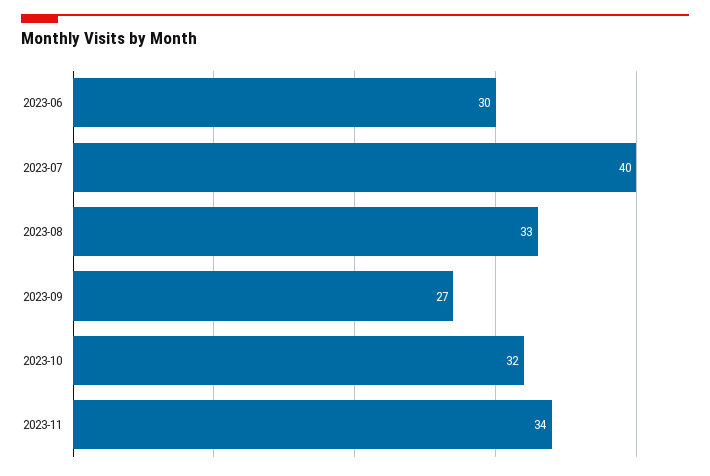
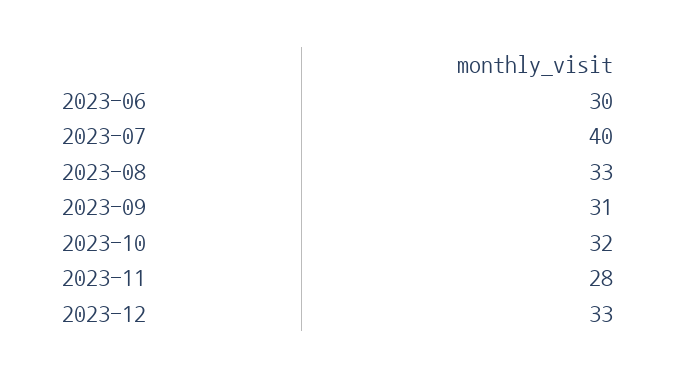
2023-09: 27 -> 31
2023-11: 34 -> 28
2023-12: none -> 33

